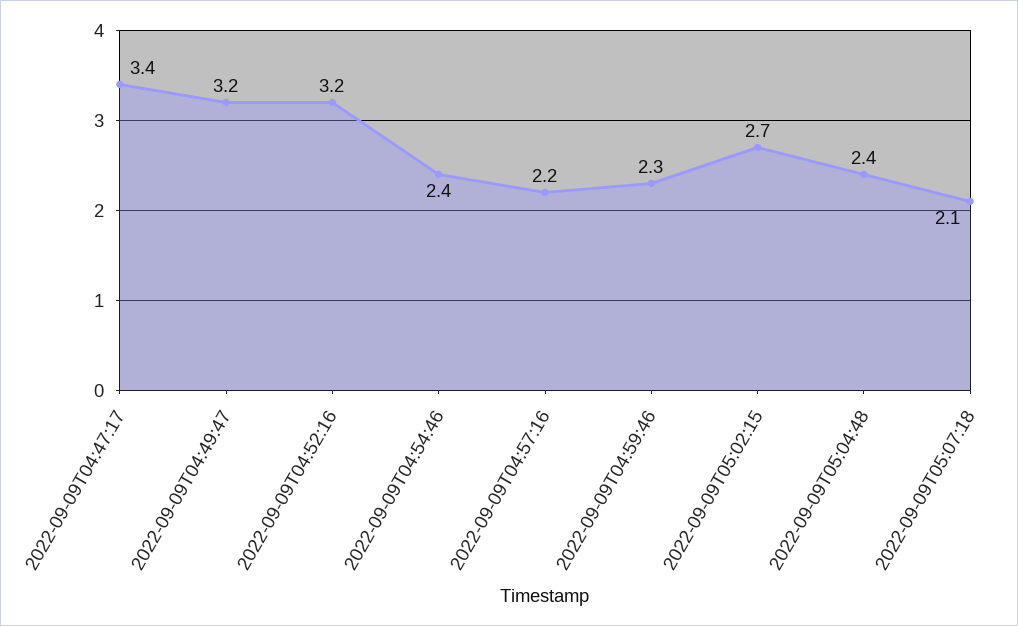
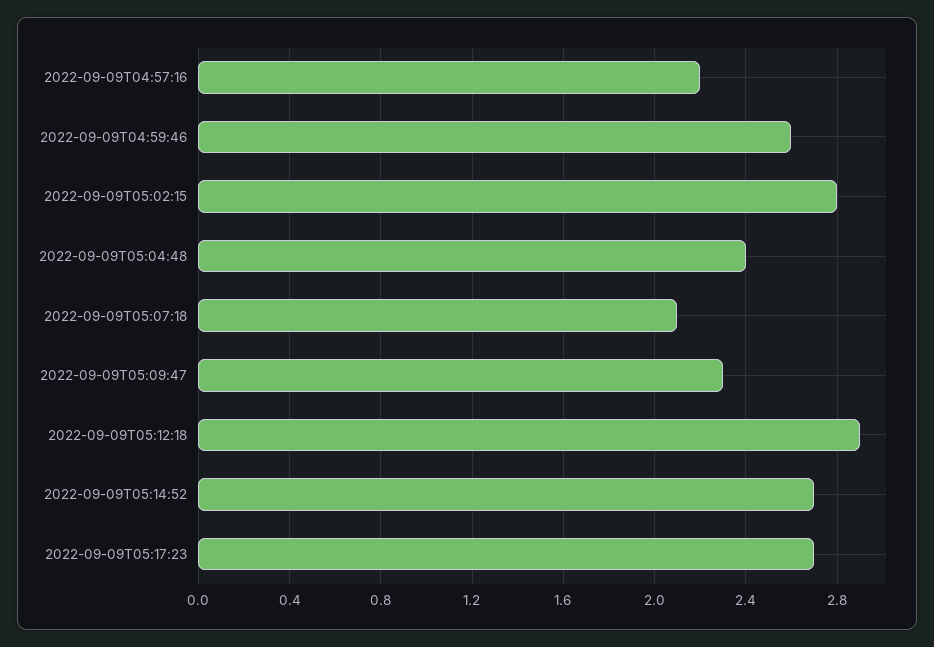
2022-09-09T04:47:17: 3.4 -> none
2022-09-09T04:49:47: 3.2 -> none
2022-09-09T04:52:16: 3.2 -> none
2022-09-09T04:54:46: 2.4 -> none
2022-09-09T04:59:46: 2.3 -> 2.6
2022-09-09T05:02:15: 2.7 -> 2.8
2022-09-09T05:09:47: none -> 2.3
2022-09-09T05:12:18: none -> 2.9
2022-09-09T05:14:52: none -> 2.7
2022-09-09T05:17:23: none -> 2.7

